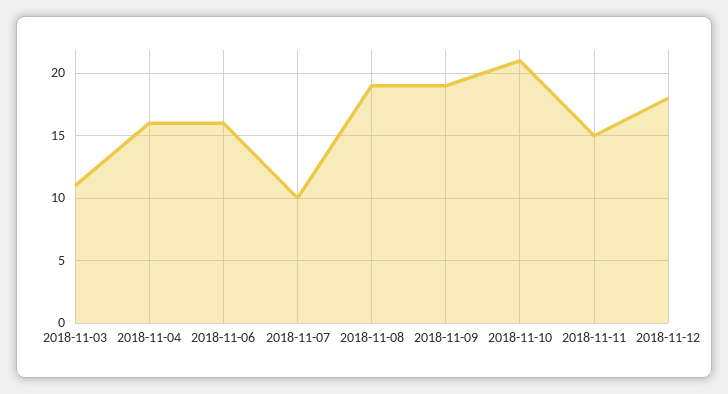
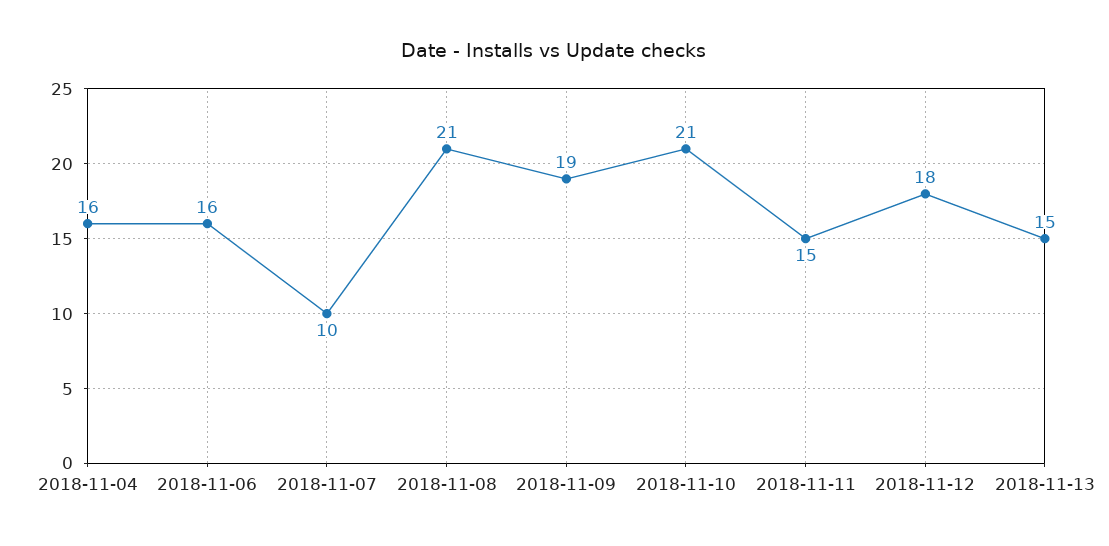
2018-11-03: 11 -> none
2018-11-08: 19 -> 21
2018-11-13: none -> 15

